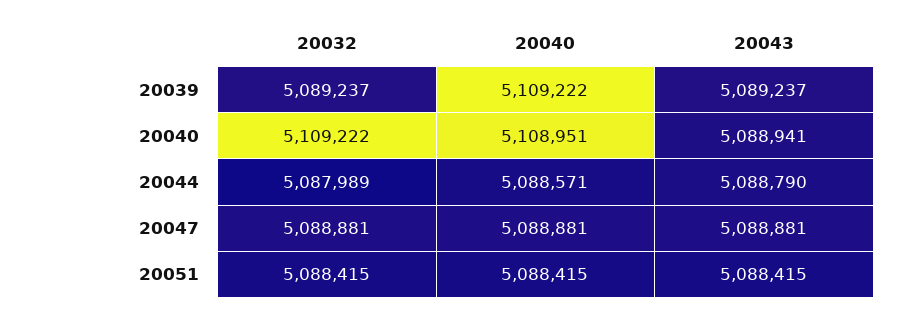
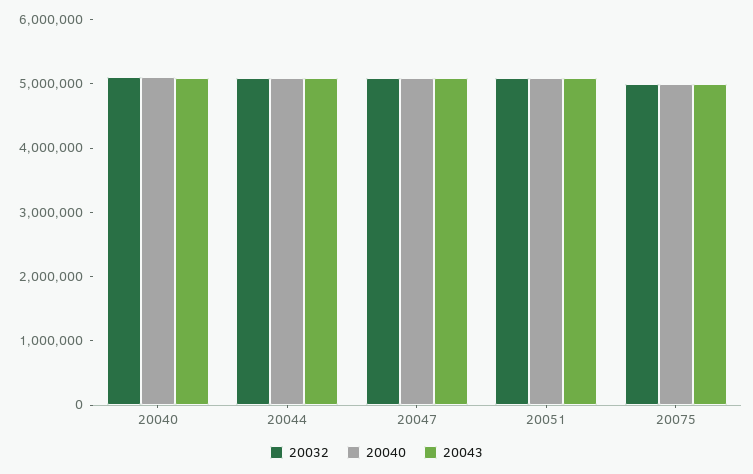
20032, 20039: 5089237 -> none
20040, 20039: 5109222 -> none
20043, 20039: 5089237 -> none
20032, 20075: none -> 5000000
20040, 20075: none -> 5000000
20043, 20075: none -> 5000000

